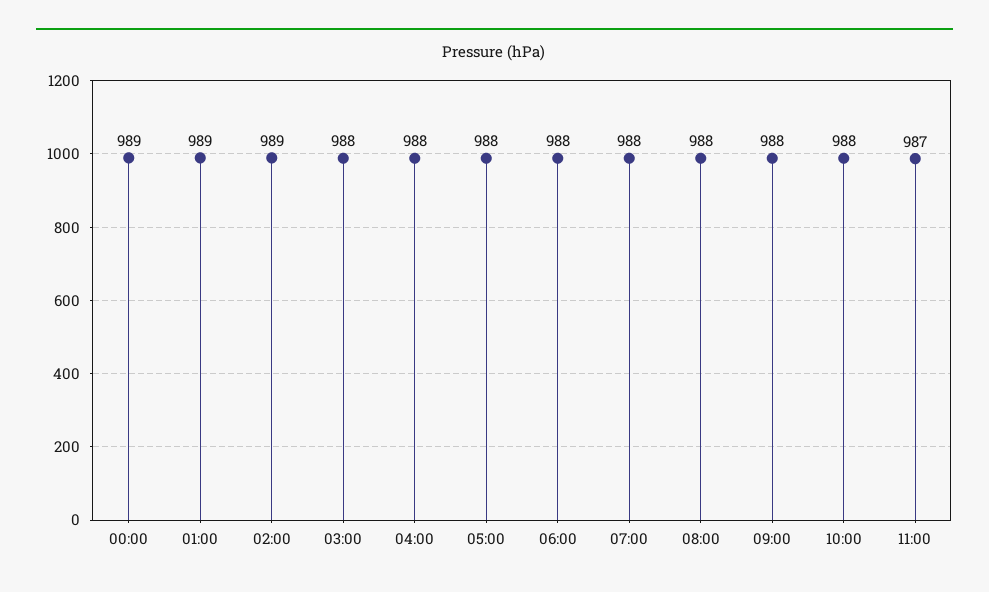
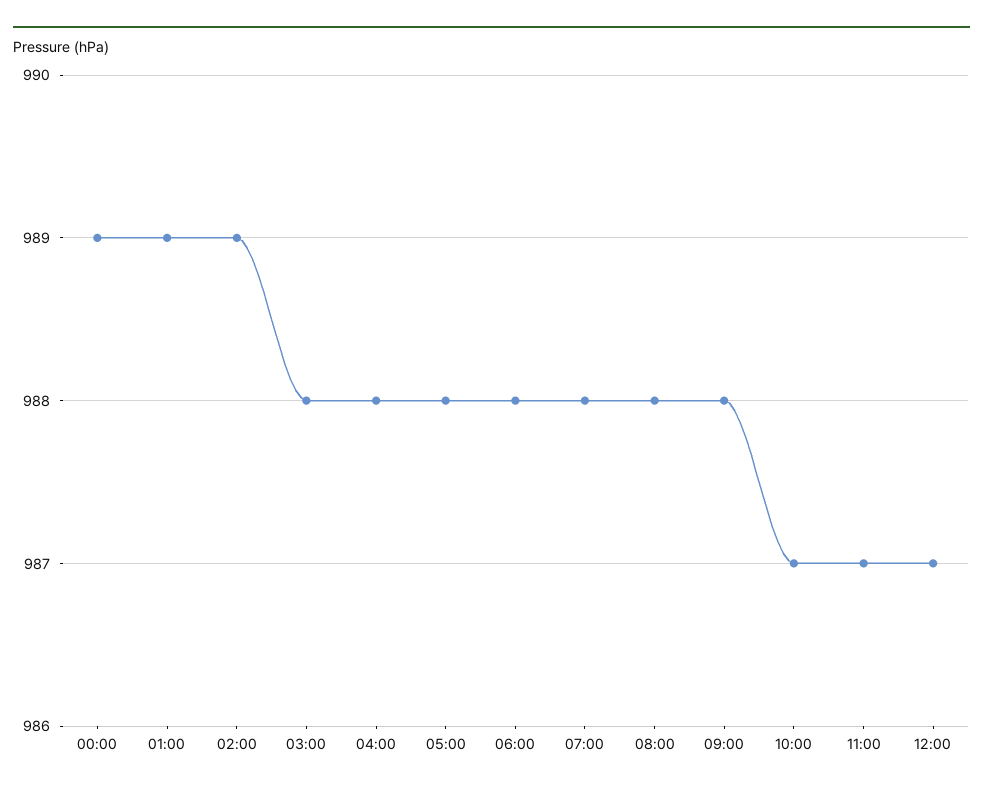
10:00: 988 -> 987
12:00: none -> 987

